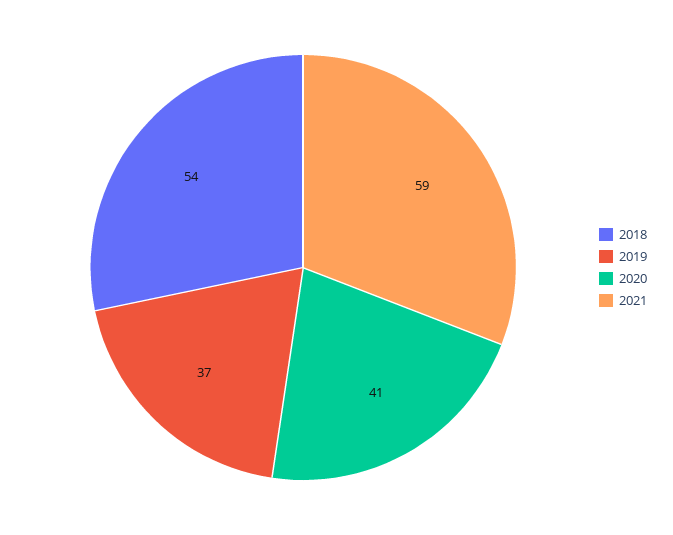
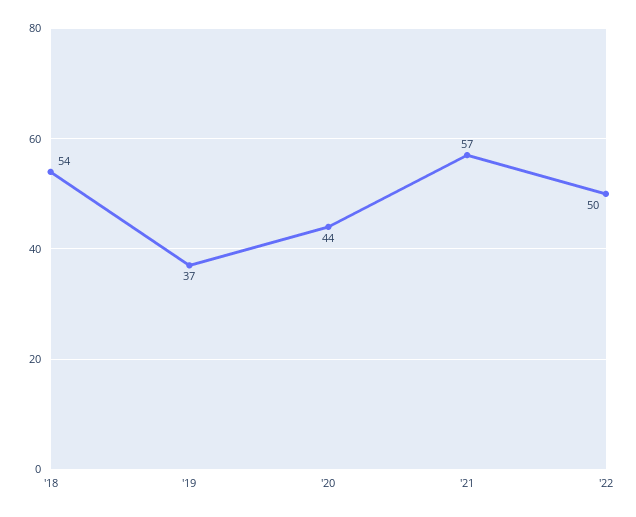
2020: 41 -> 44
2021: 59 -> 57
'22: none -> 50

